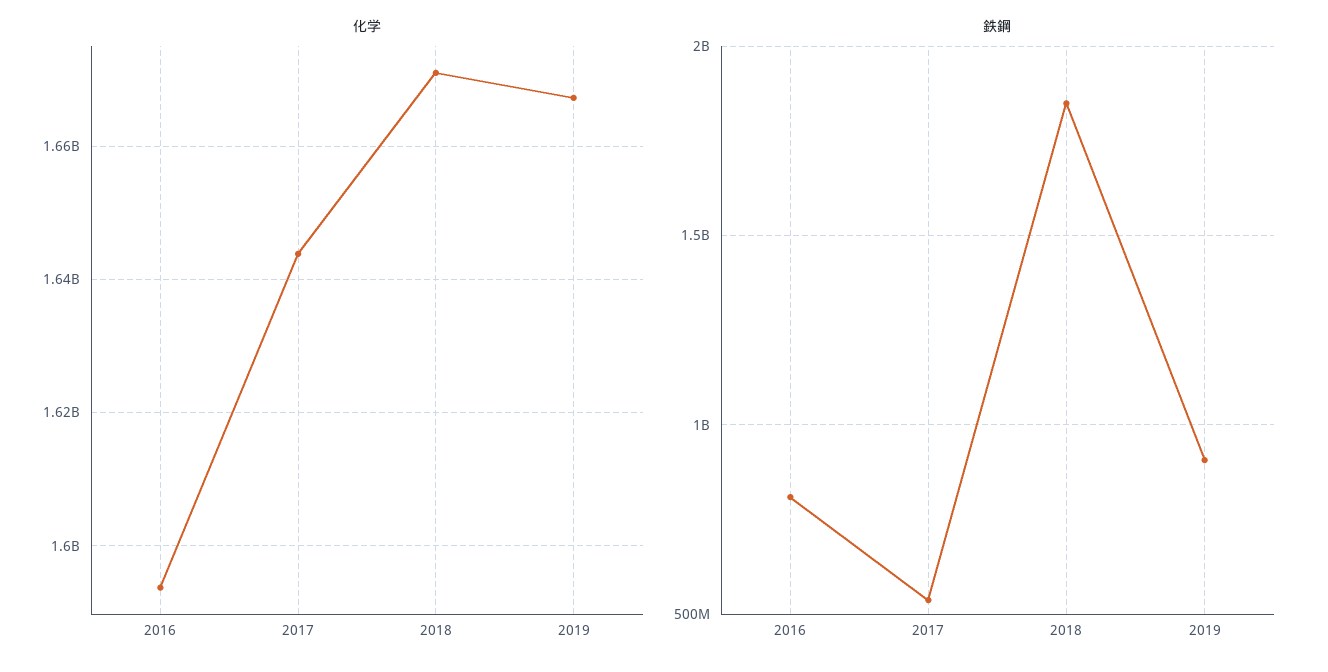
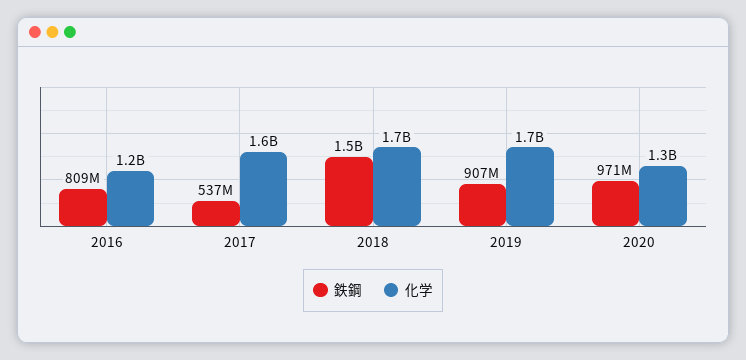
化学, 2016: 1594000000 -> 1200000000
鉄鋼, 2018: 1850000000 -> 1500000000
鉄鋼, 2020: none -> 971000000
化学, 2020: none -> 1300000000

